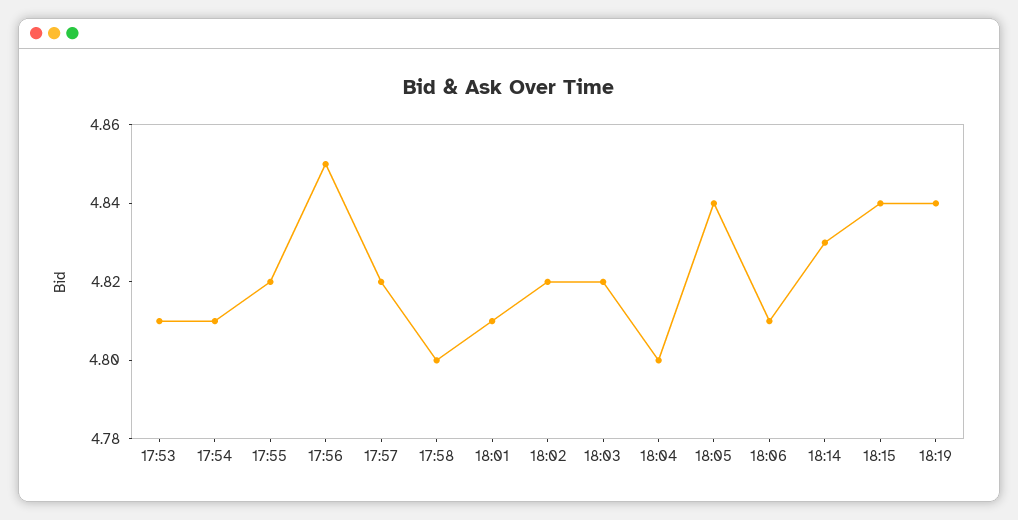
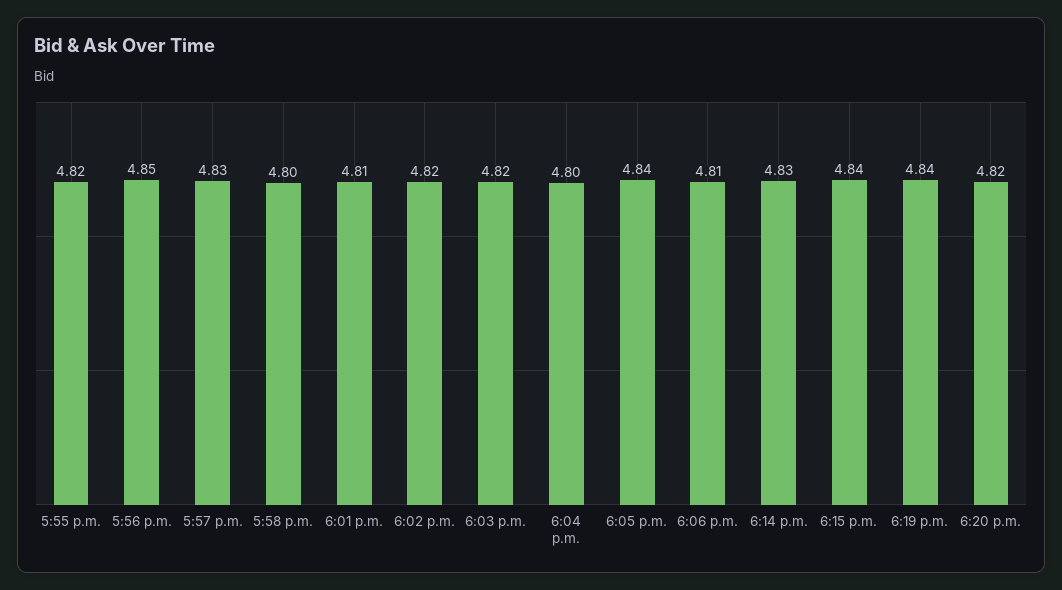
17:53: 4.81 -> none
17:54: 4.81 -> none
17:57: 4.82 -> 4.83
6:20 p.m.: none -> 4.82

